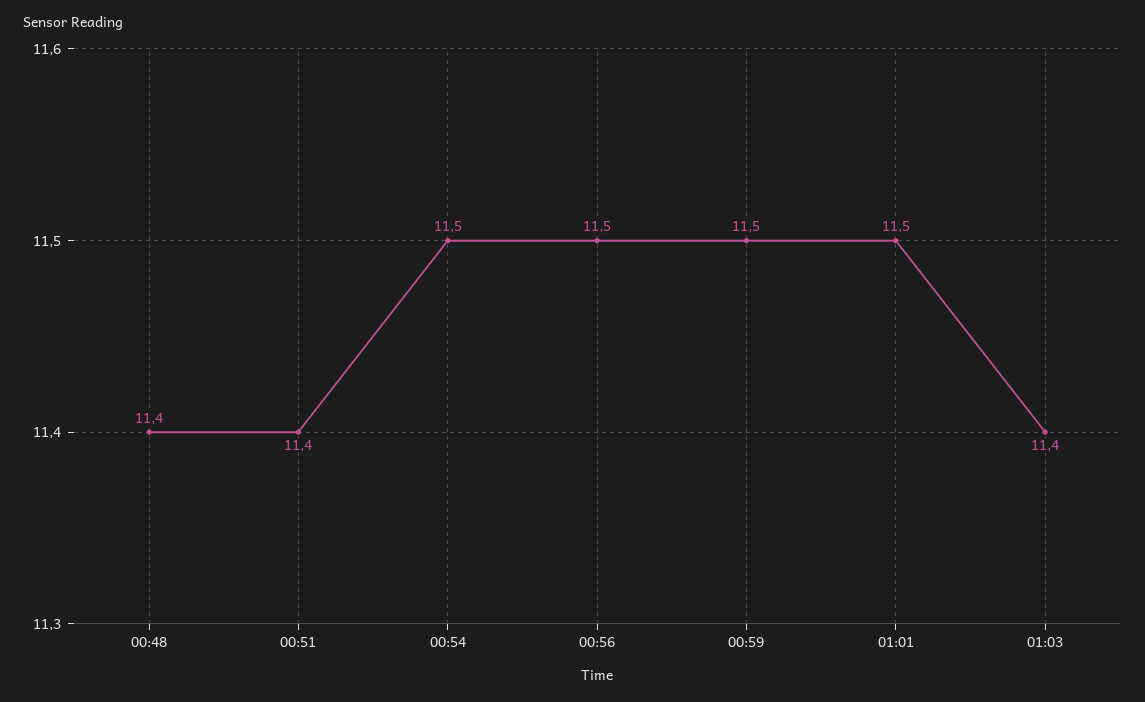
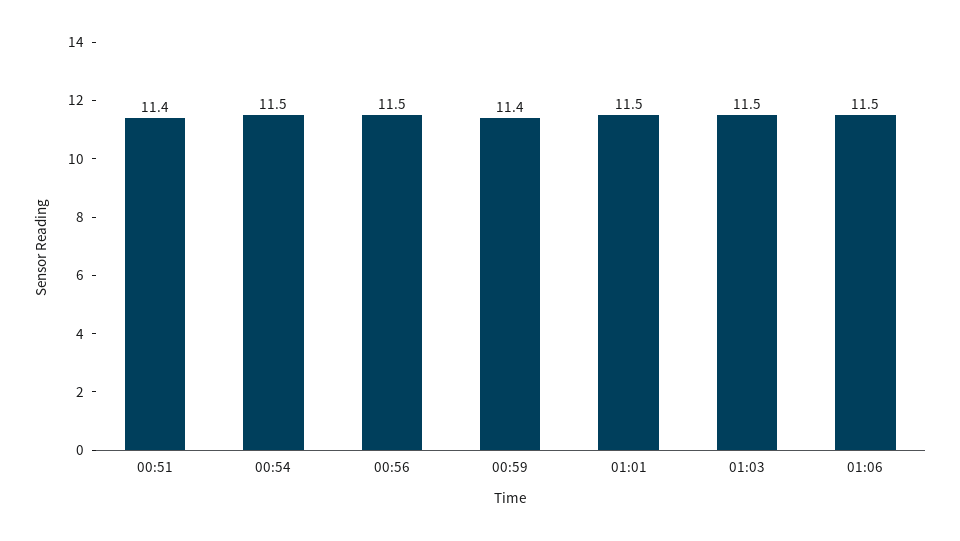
00:48: 11.4 -> none
00:59: 11.5 -> 11.4
01:03: 11.4 -> 11.5
01:06: none -> 11.5

